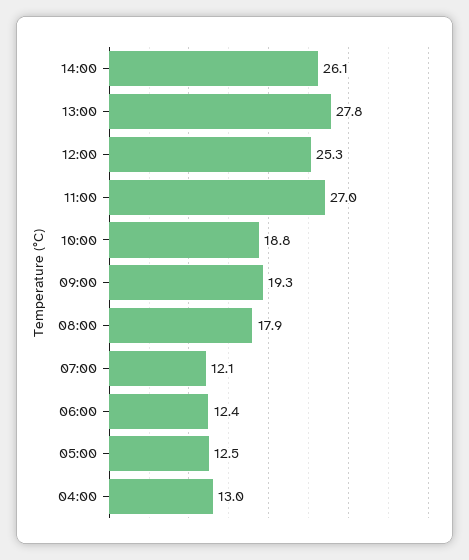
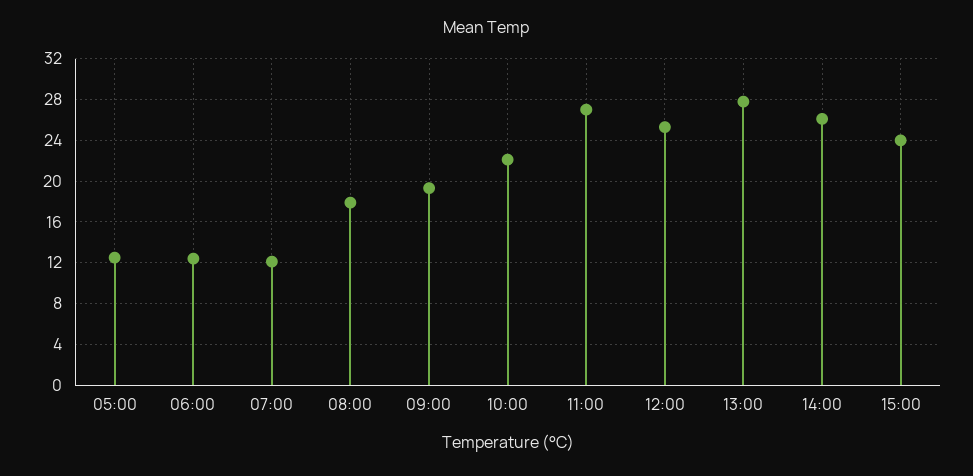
10:00: 18.8 -> 22
04:00: 13 -> none
15:00: none -> 24

